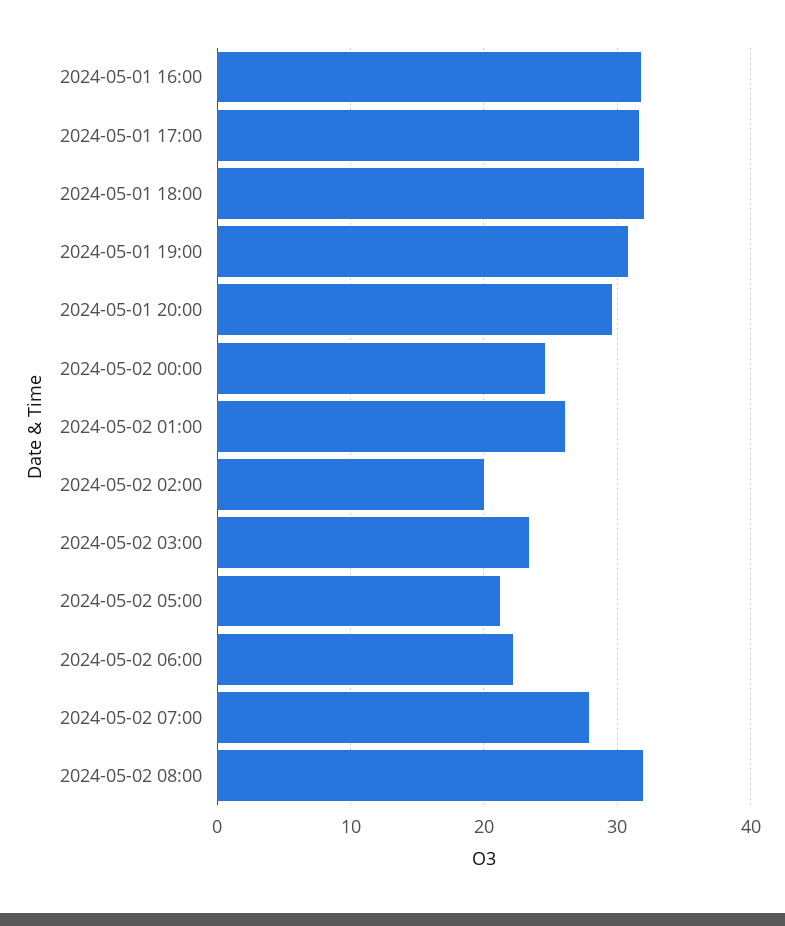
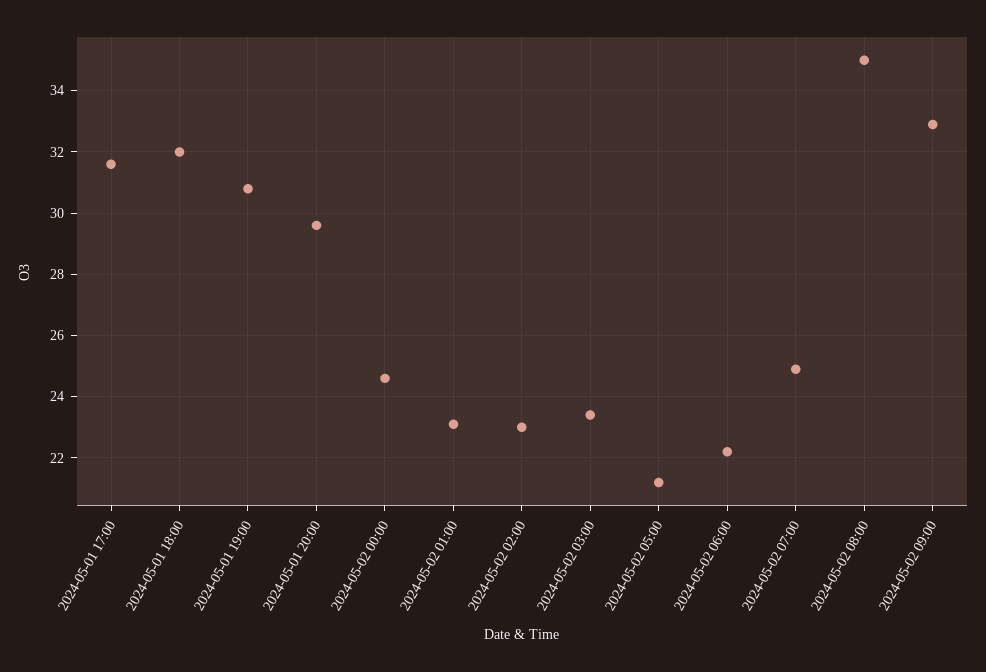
2024-05-01 16:00: 32 -> none
2024-05-02 01:00: 26 -> 23
2024-05-02 02:00: 20 -> 23
2024-05-02 07:00: 28 -> 25
2024-05-02 08:00: 32 -> 35
2024-05-02 09:00: none -> 33

